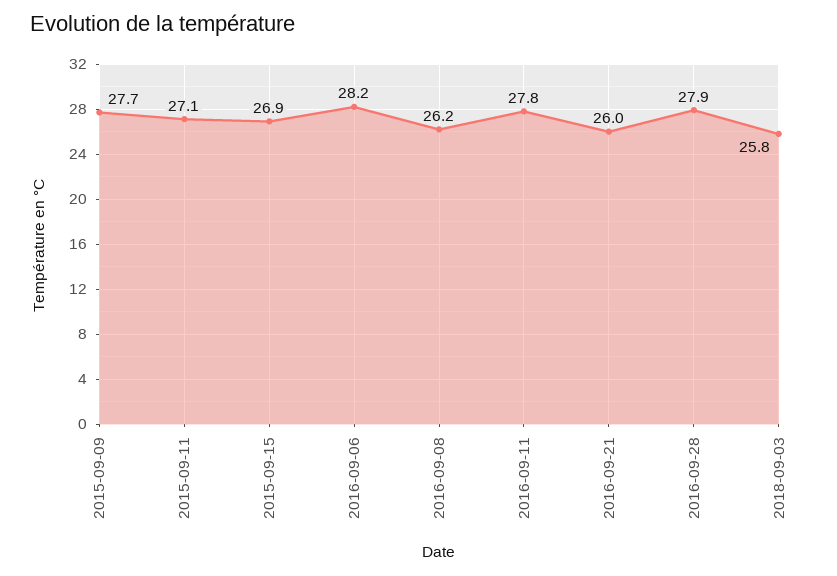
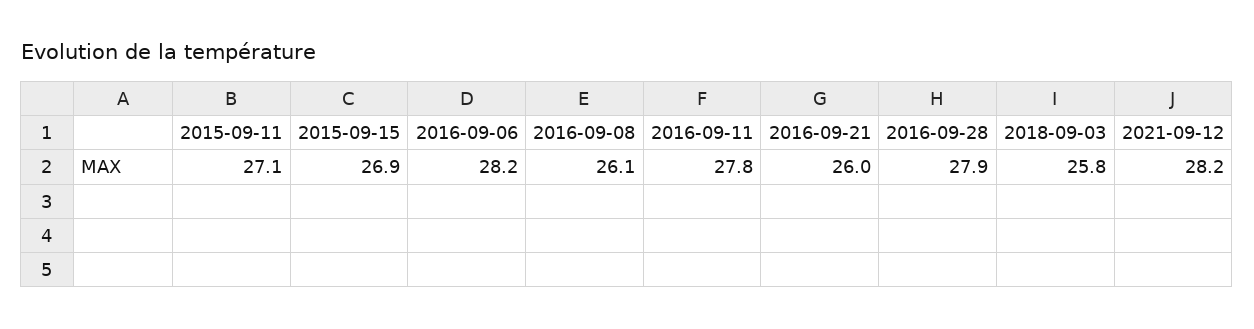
2015-09-09: 27.7 -> none
2016-09-08: 26.2 -> 26.1
2021-09-12: none -> 28.2

